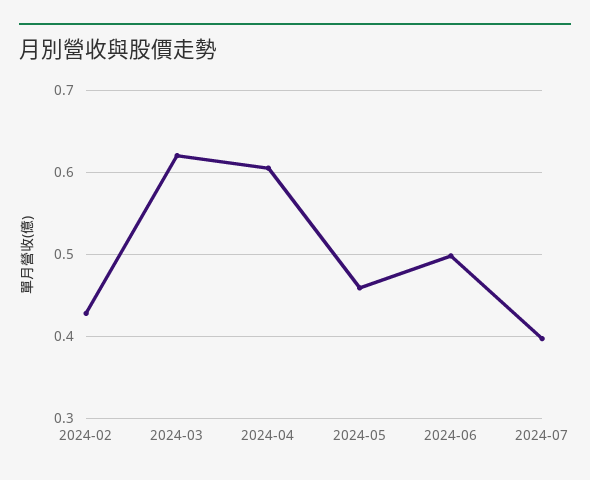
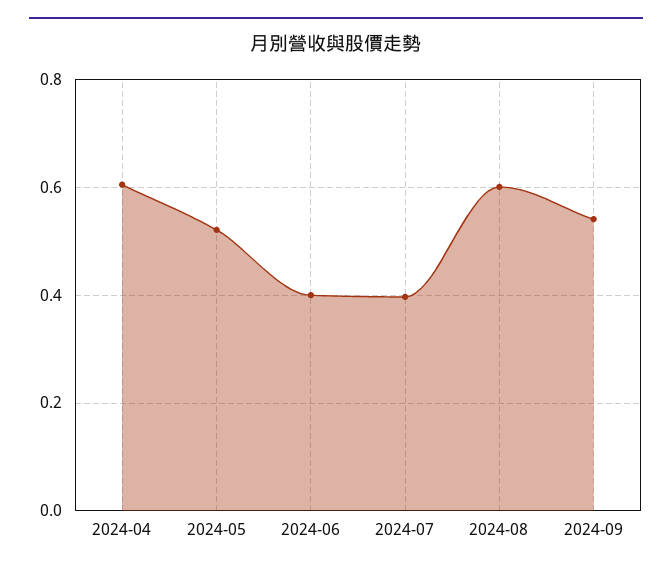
2024-02: 0.43 -> none
2024-03: 0.62 -> none
2024-05: 0.46 -> 0.52
2024-06: 0.5 -> 0.4
2024-08: none -> 0.6
2024-09: none -> 0.54

